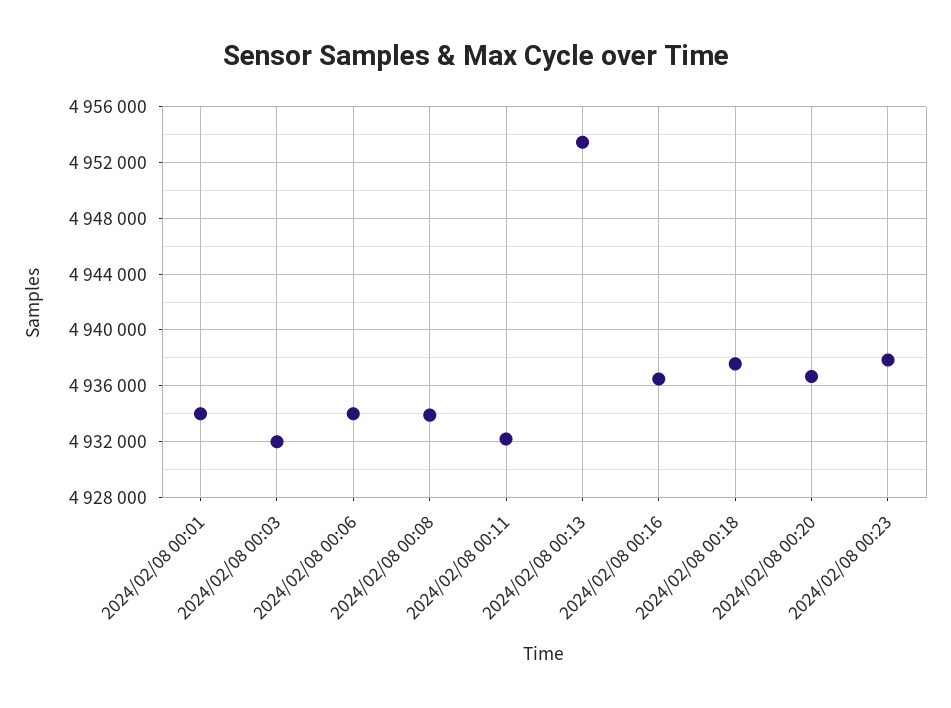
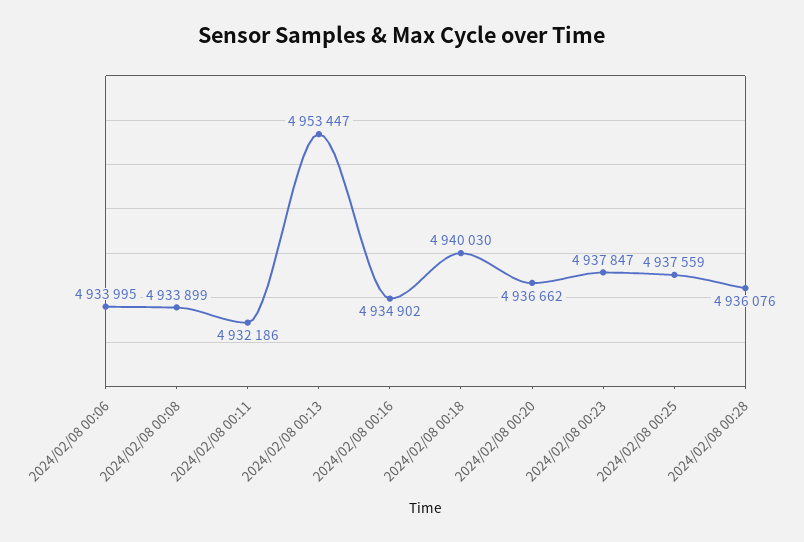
2024/02/08 00:01: 4934000 -> none
2024/02/08 00:03: 4932000 -> none
2024/02/08 00:16: 4936500 -> 4934902
2024/02/08 00:18: 4937500 -> 4940030
2024/02/08 00:25: none -> 4937559
2024/02/08 00:28: none -> 4936076

